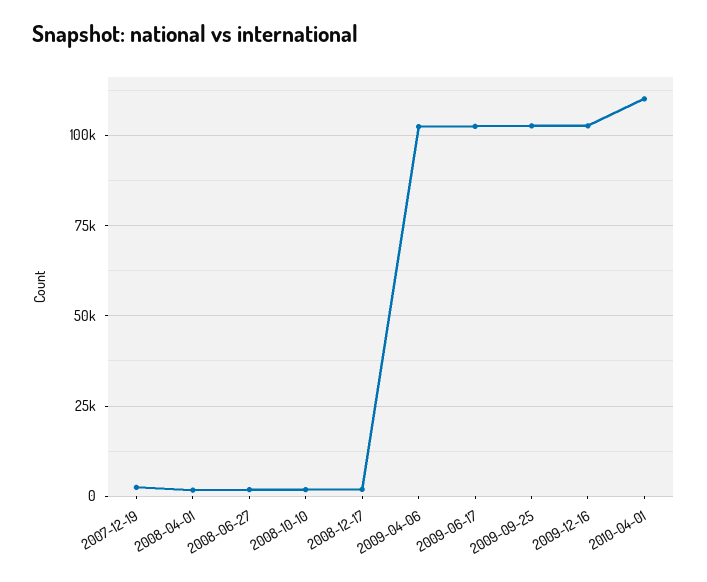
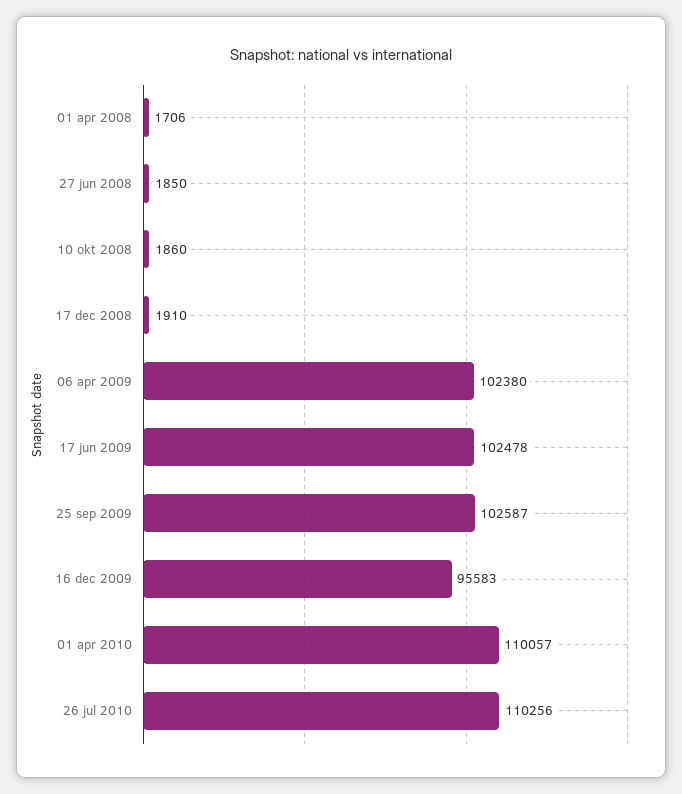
2007-12-19: 2500 -> none
2009-12-16: 102500 -> 95583
26 jul 2010: none -> 110256

